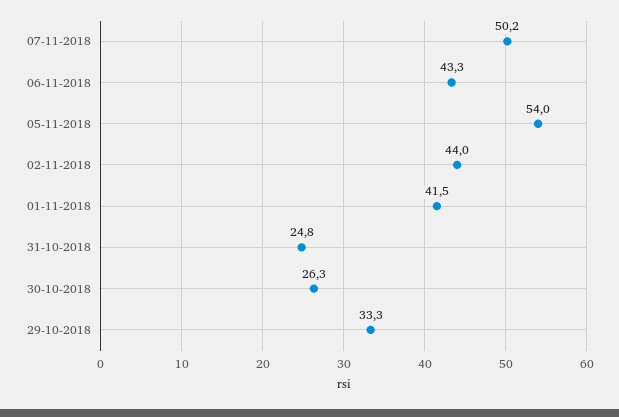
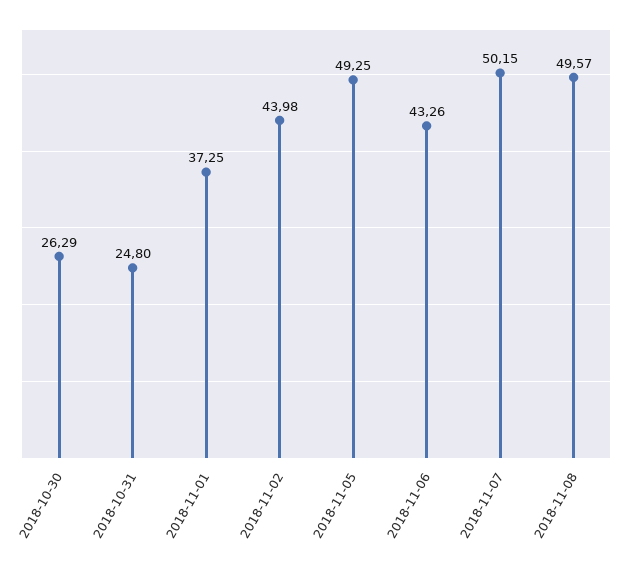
05-11-2018: 54 -> 49.25
01-11-2018: 41.5 -> 37.25
29-10-2018: 33.3 -> none
2018-11-08: none -> 49.57

